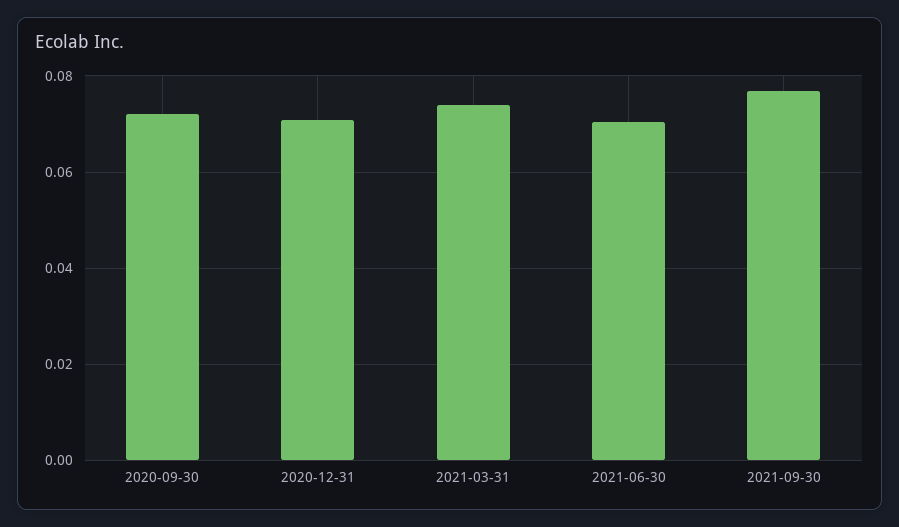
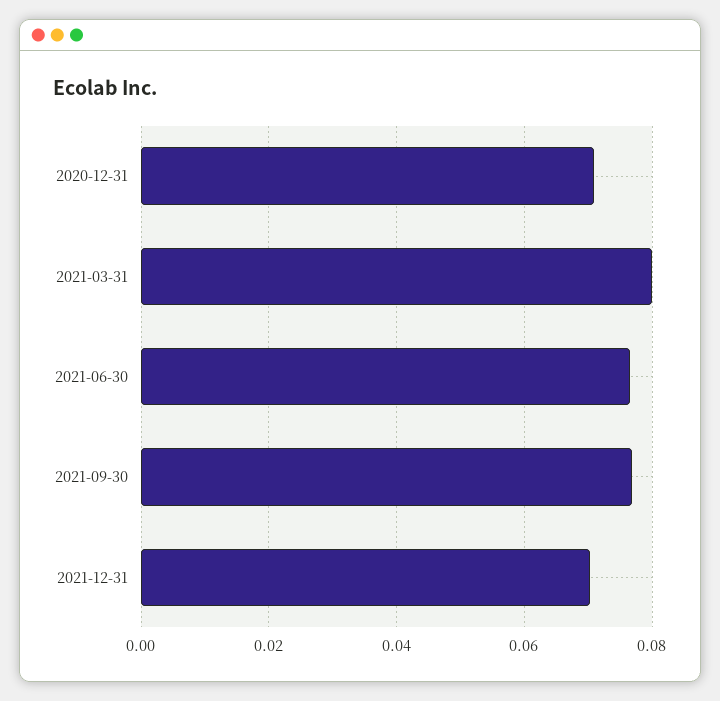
2020-09-30: 0.072 -> none
2021-03-31: 0.074 -> 0.08
2021-06-30: 0.07 -> 0.076
2021-12-31: none -> 0.07

